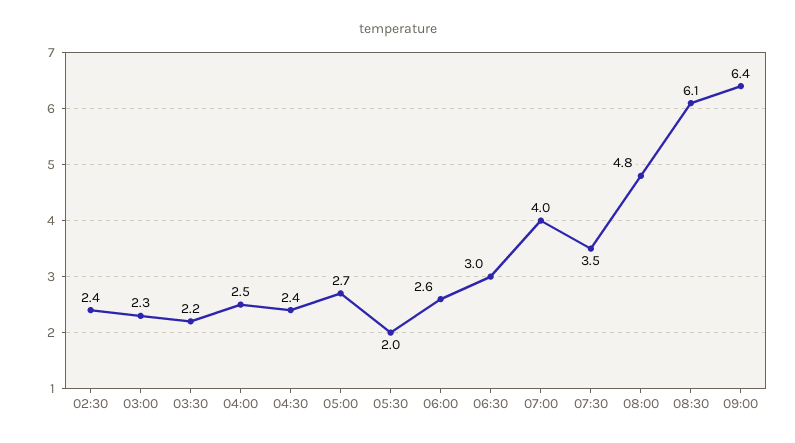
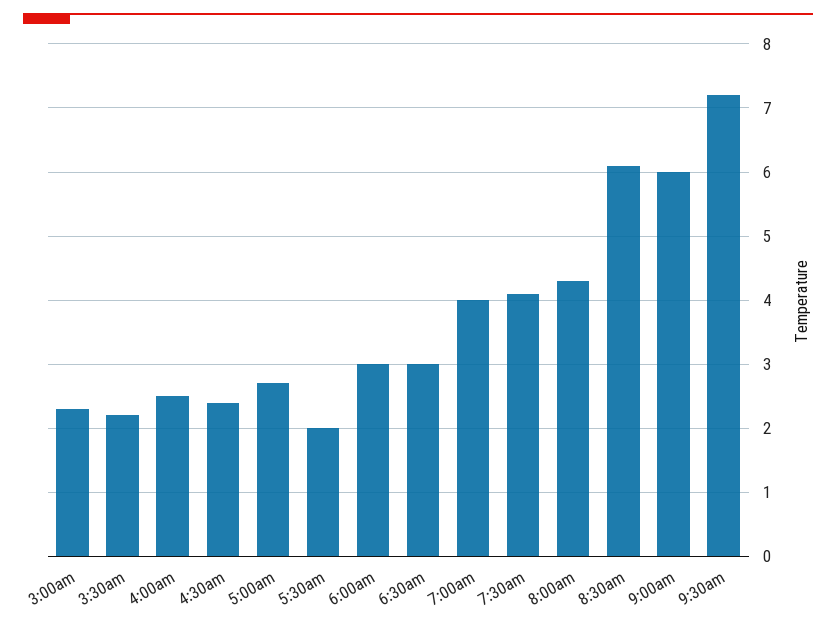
02:30: 2.4 -> none
06:00: 2.6 -> 3
07:30: 3.5 -> 4.1
08:00: 4.8 -> 4.3
09:00: 6.4 -> 6
9:30am: none -> 7.2

